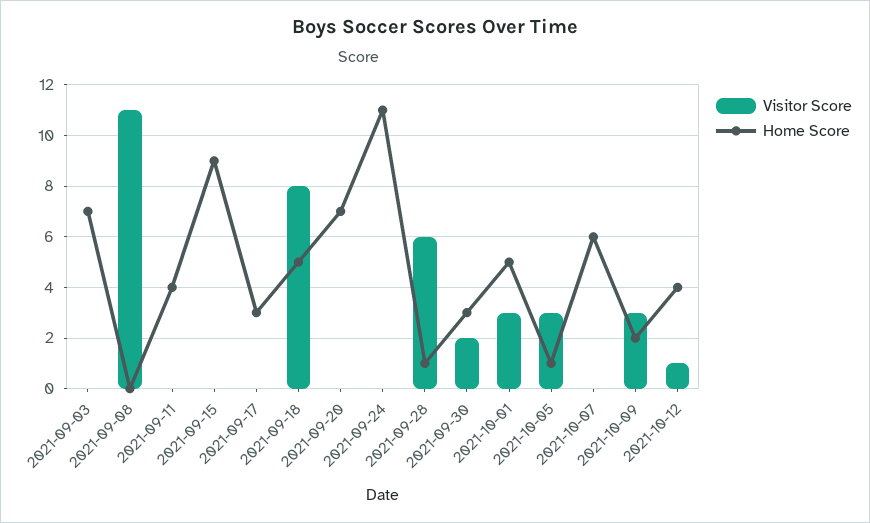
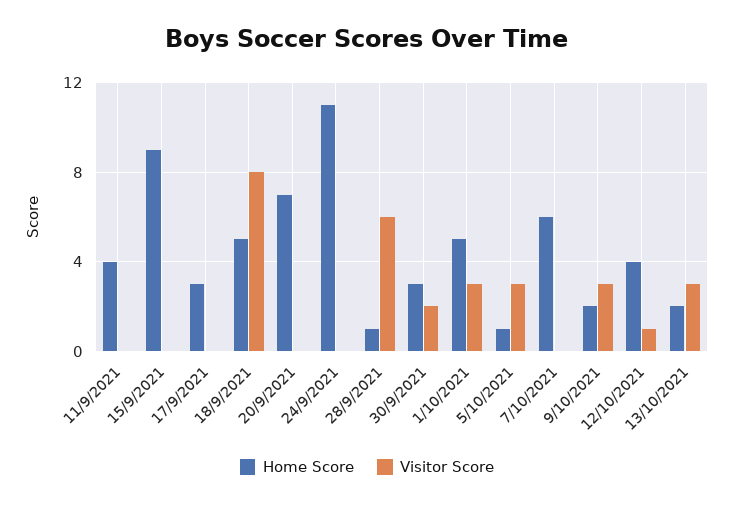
Visitor Score, 2021-09-03: 0 -> none
Home Score, 2021-09-03: 7 -> none
Visitor Score, 2021-09-08: 11 -> none
Home Score, 2021-09-08: 0 -> none
Home Score, 13/10/2021: none -> 2
Visitor Score, 13/10/2021: none -> 3

